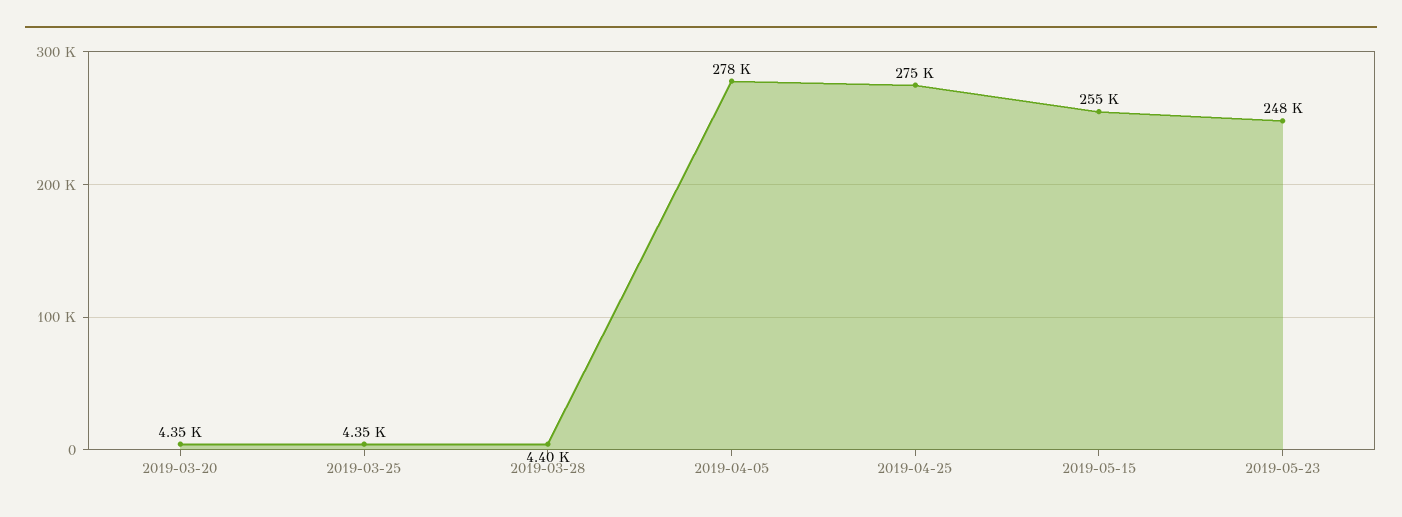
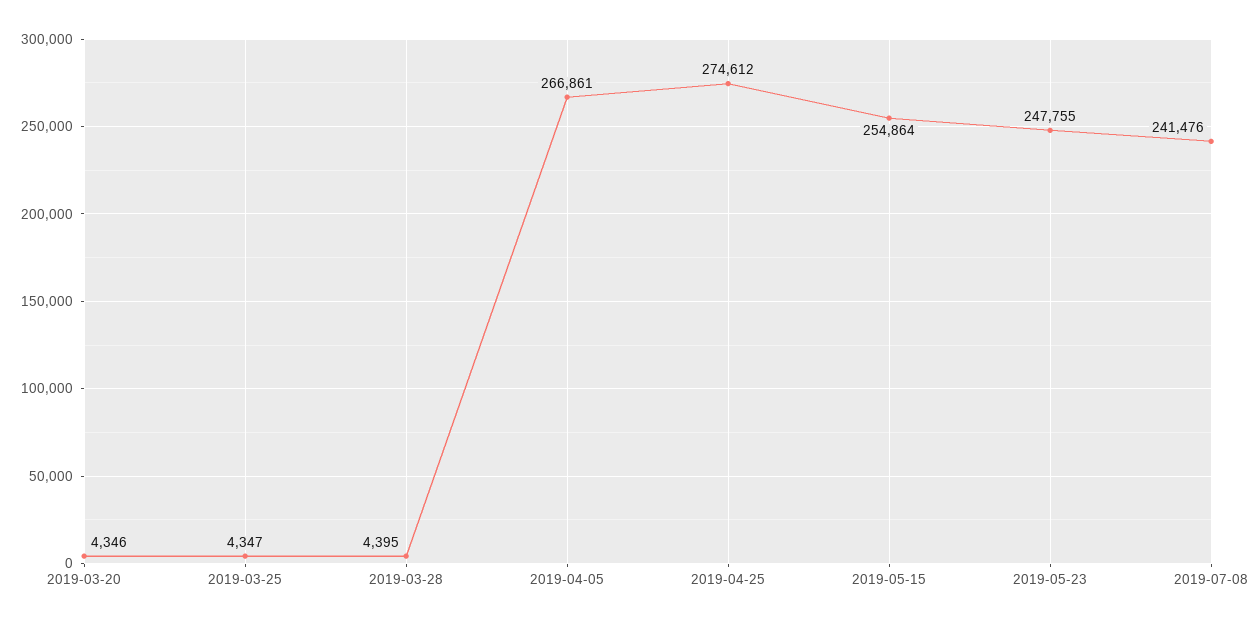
2019-04-05: 278000 -> 266861
2019-07-08: none -> 241476

